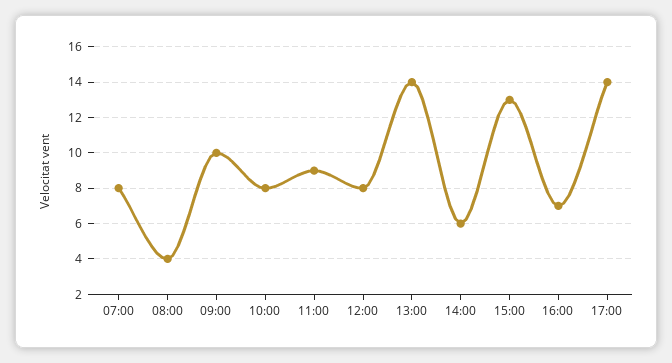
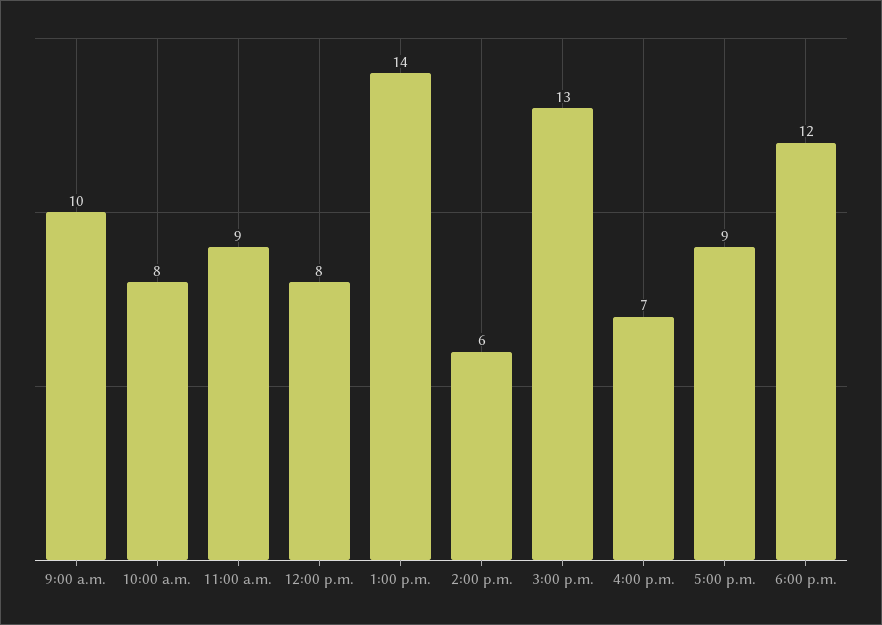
07:00: 8 -> none
08:00: 4 -> none
17:00: 14 -> 9
6:00 p.m.: none -> 12

